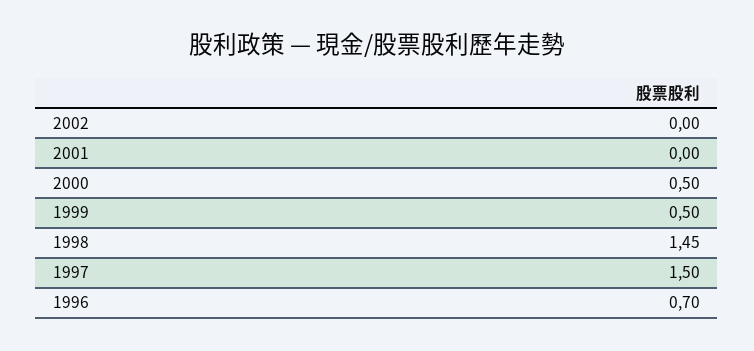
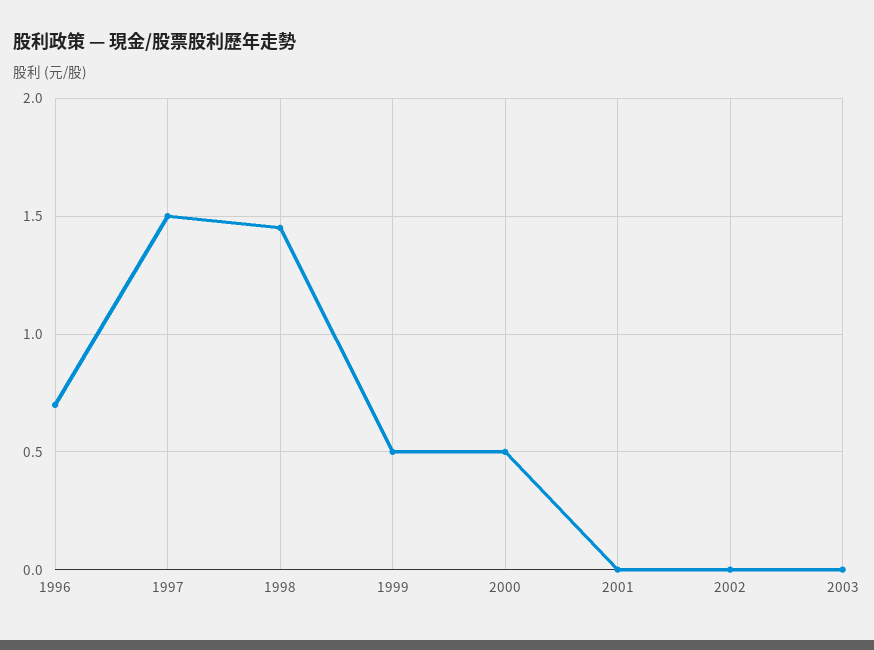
2003: none -> 0

